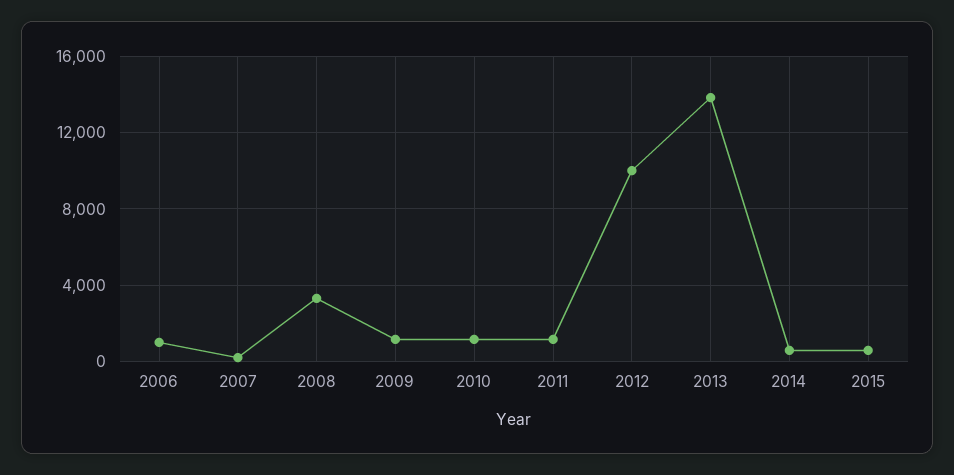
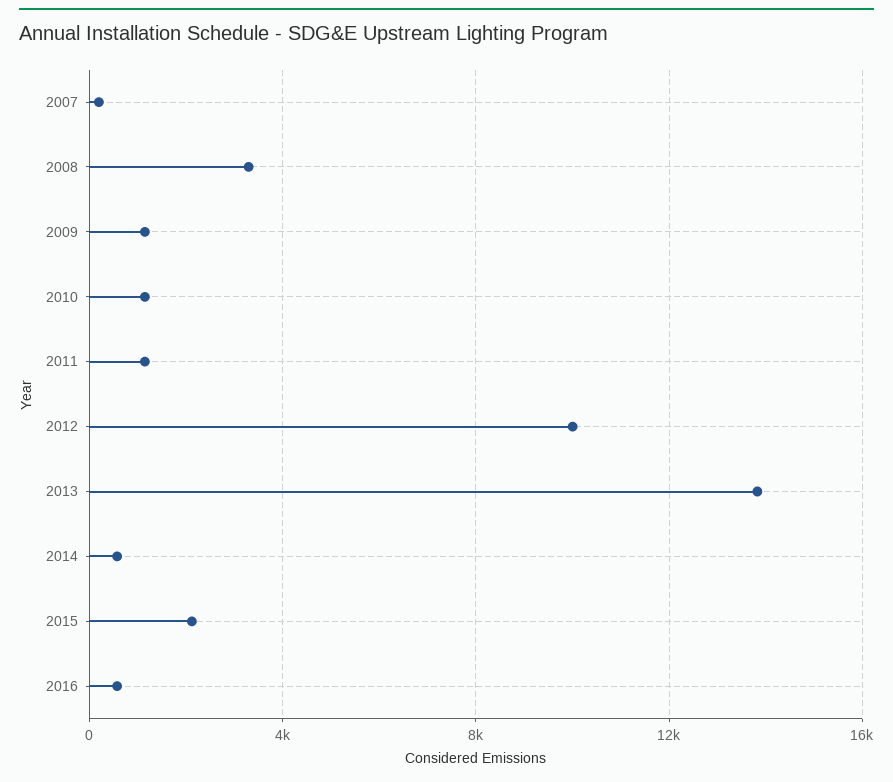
2006: 1000 -> none
2015: 500 -> 2000
2016: none -> 500

